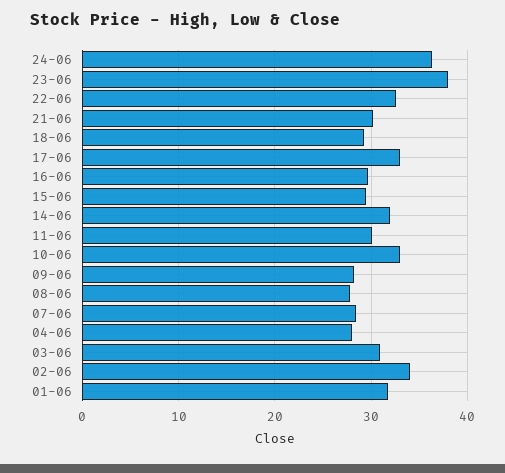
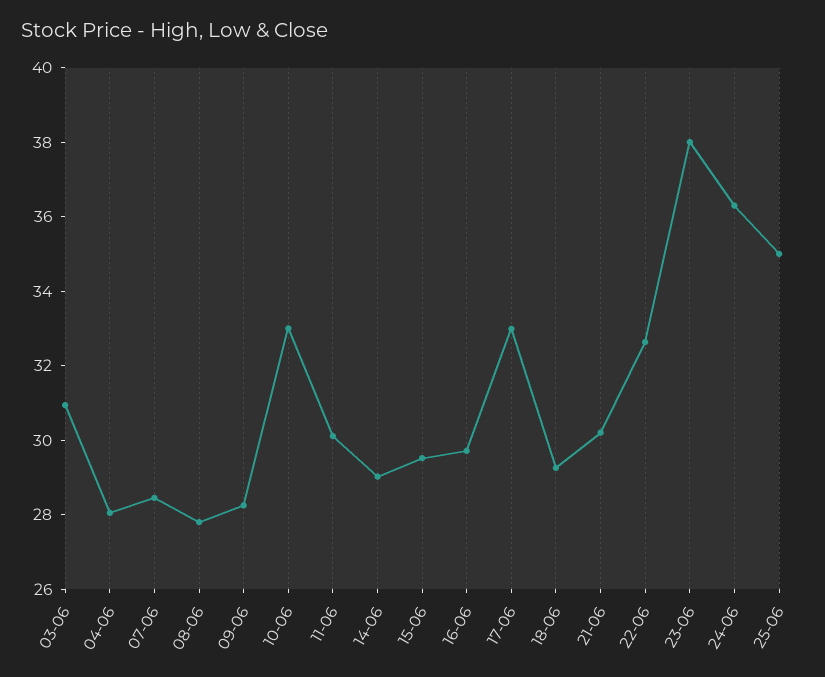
14-06: 32 -> 29
02-06: 34 -> none
01-06: 32 -> none
25-06: none -> 35

